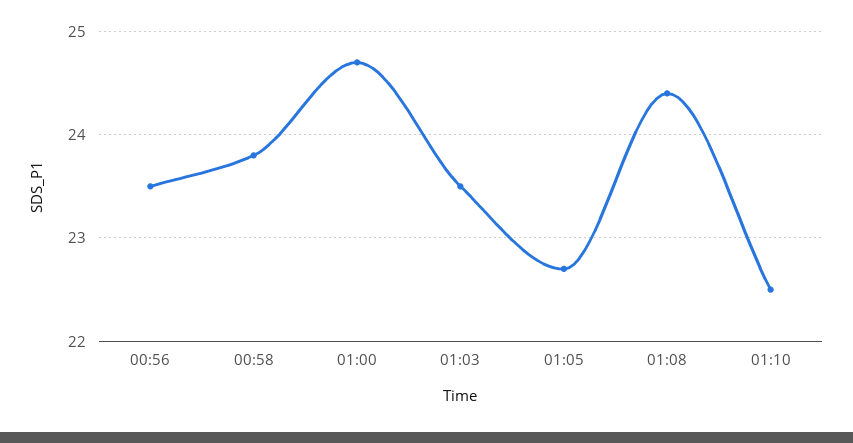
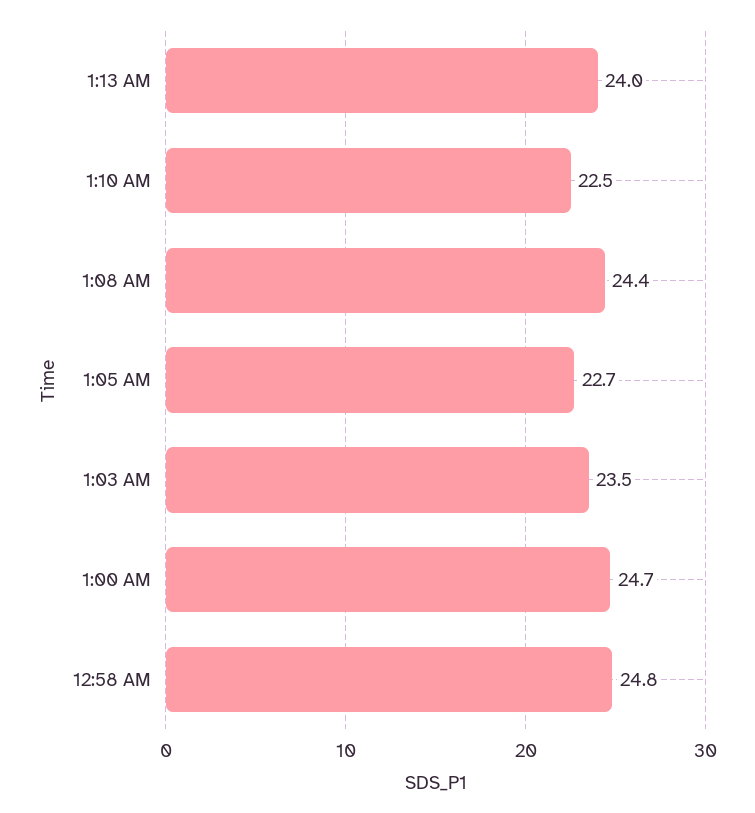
00:56: 23.5 -> none
00:58: 23.8 -> 24.8
1:13 AM: none -> 24

